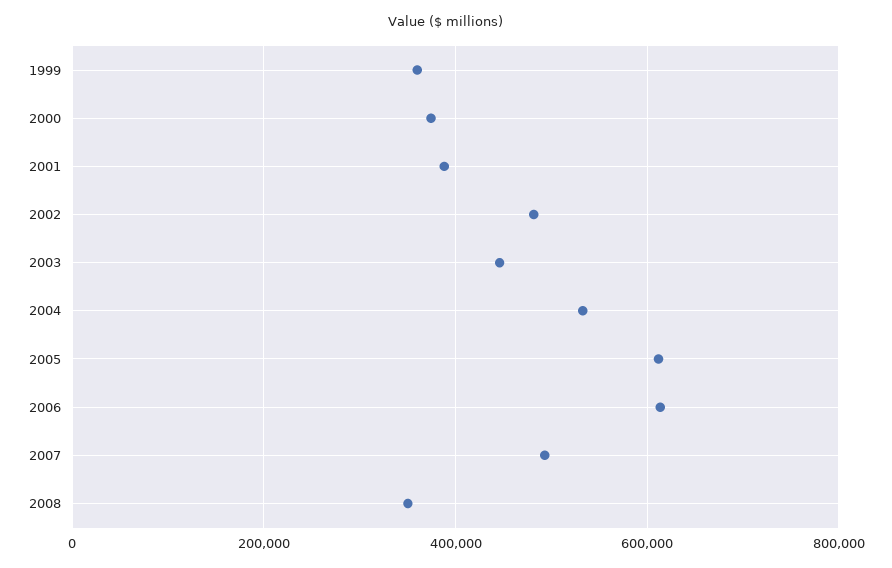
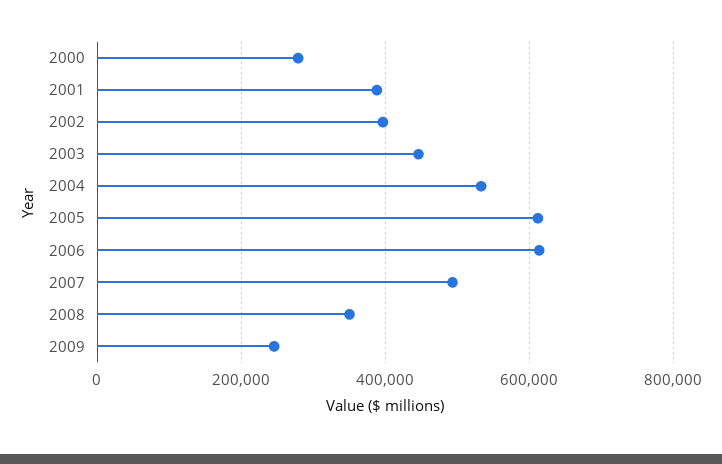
1999: 360000 -> none
2000: 380000 -> 280000
2002: 480000 -> 400000
2009: none -> 240000

